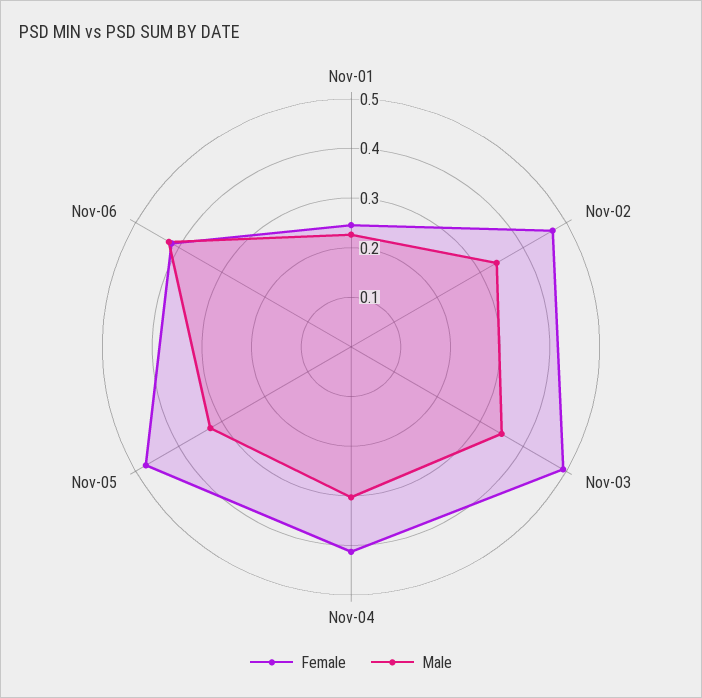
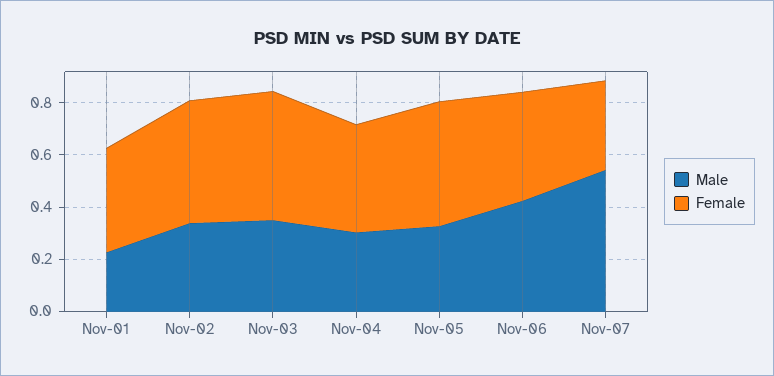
Female, Nov-01: 0.24 -> 0.4
Male, Nov-07: none -> 0.55
Female, Nov-07: none -> 0.35

